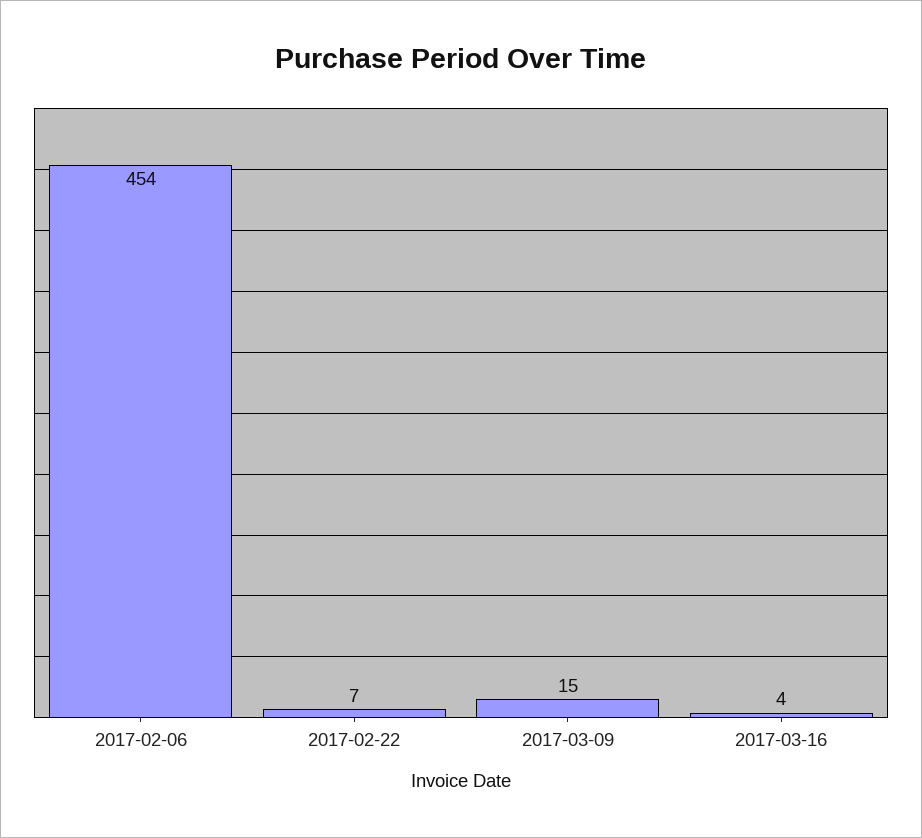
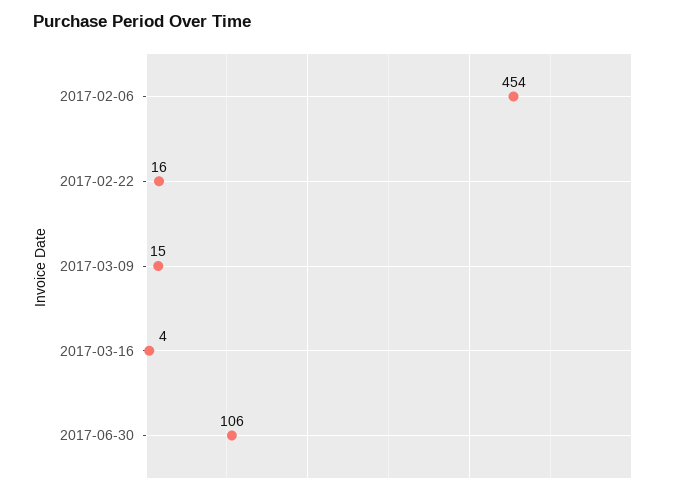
2017-02-22: 7 -> 16
2017-06-30: none -> 106

